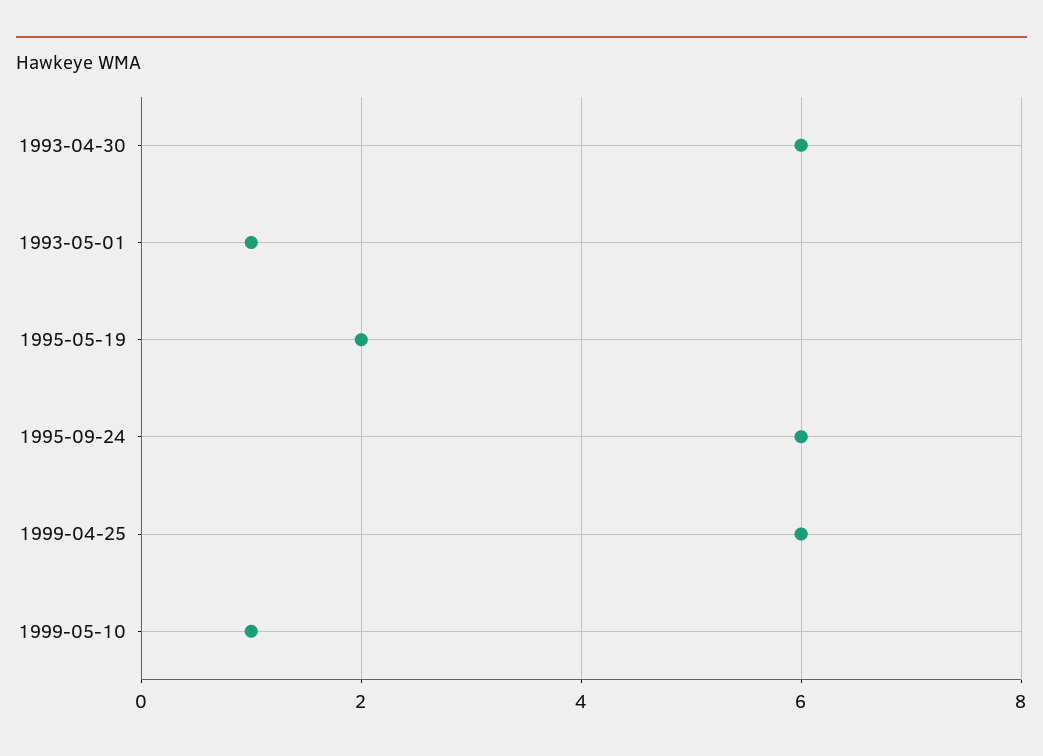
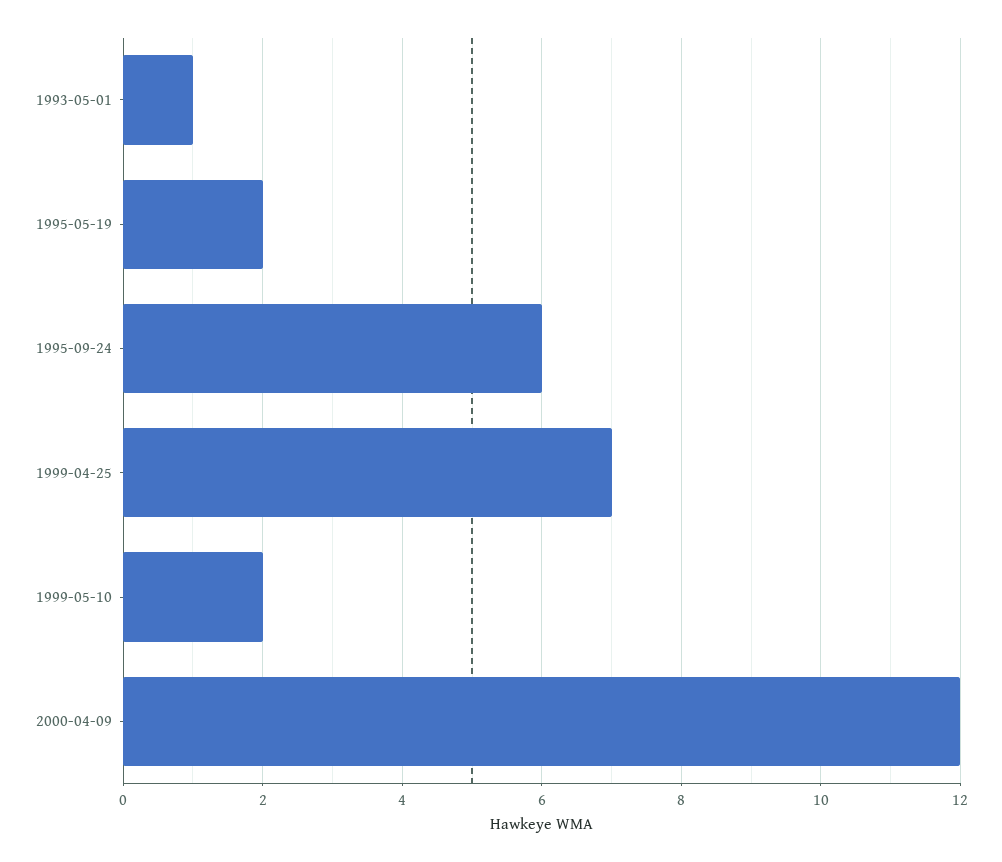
1993-04-30: 6 -> none
1999-04-25: 6 -> 7
1999-05-10: 1 -> 2
2000-04-09: none -> 12

